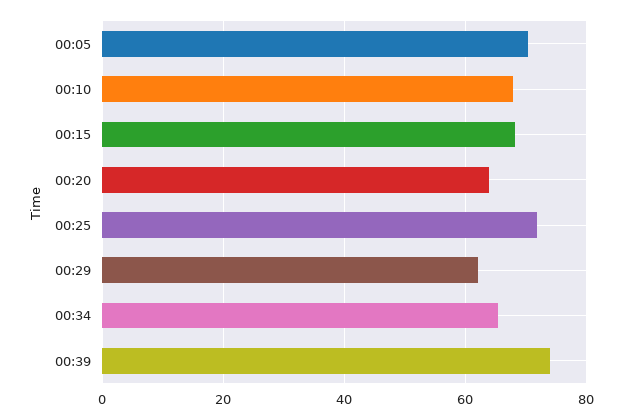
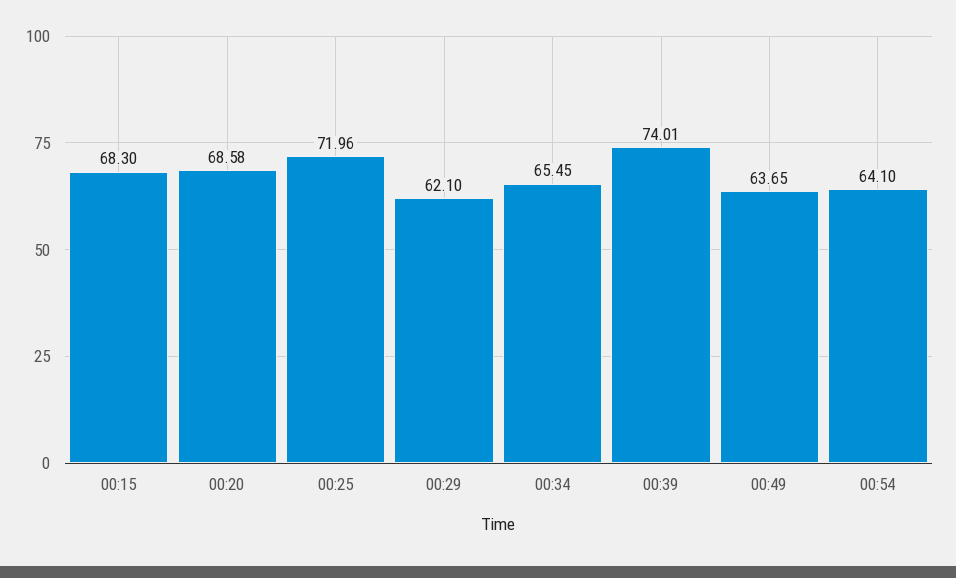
00:05: 70 -> none
00:10: 68 -> none
00:20: 64 -> 68.58
00:49: none -> 63.65
00:54: none -> 64.1

